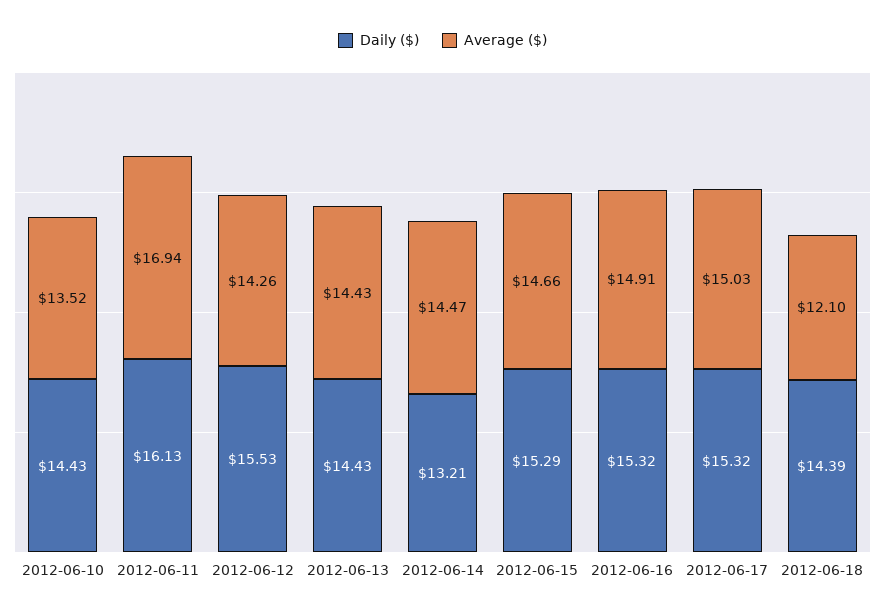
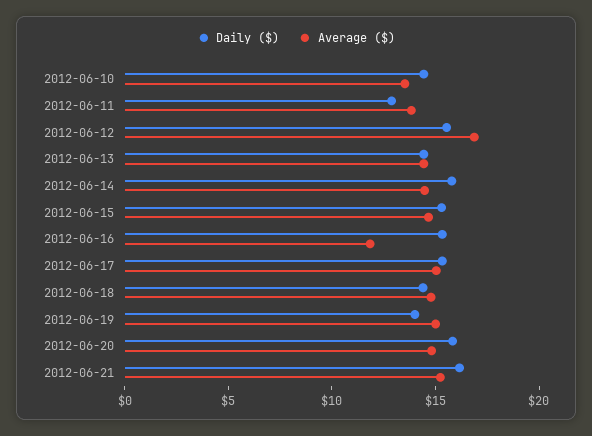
Daily ($), 2012-06-11: 16.13 -> 13
Average ($), 2012-06-11: 16.94 -> 14
Average ($), 2012-06-12: 14.26 -> 17
Daily ($), 2012-06-14: 13.21 -> 16
Average ($), 2012-06-16: 14.91 -> 12
Average ($), 2012-06-18: 12.1 -> 15
Daily ($), 2012-06-19: none -> 14
Average ($), 2012-06-19: none -> 15
Daily ($), 2012-06-20: none -> 16
Average ($), 2012-06-20: none -> 15
Daily ($), 2012-06-21: none -> 16
Average ($), 2012-06-21: none -> 15

